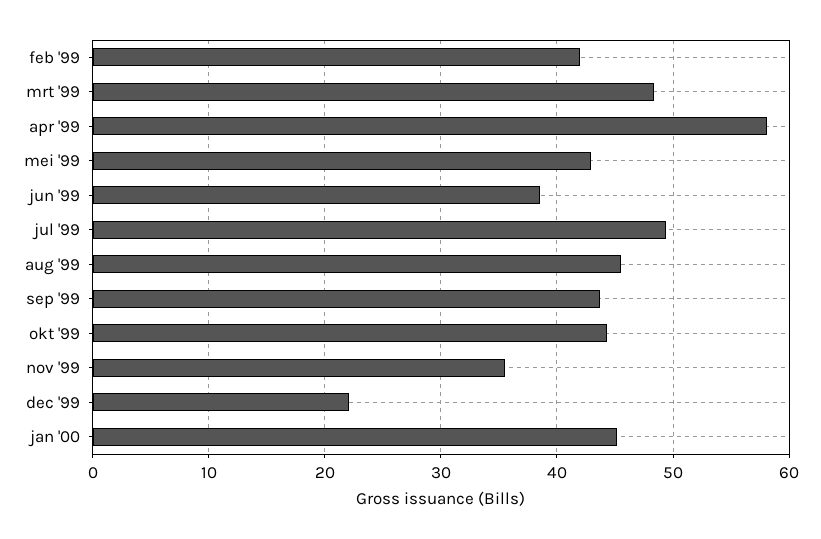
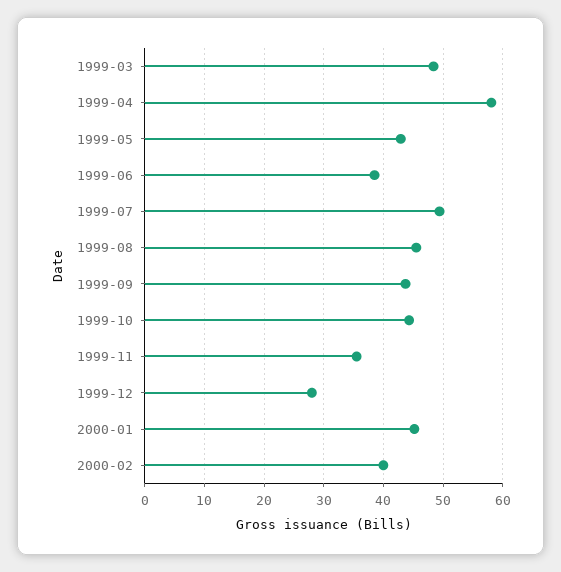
feb '99: 42 -> none
dec '99: 22 -> 28
2000-02: none -> 40

